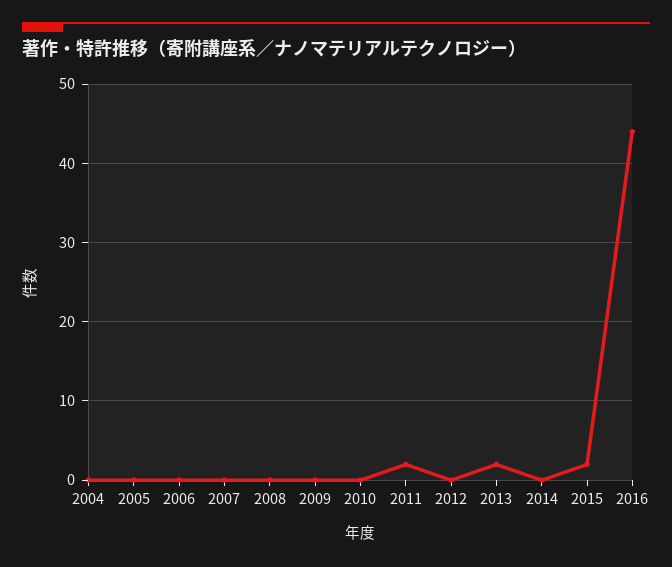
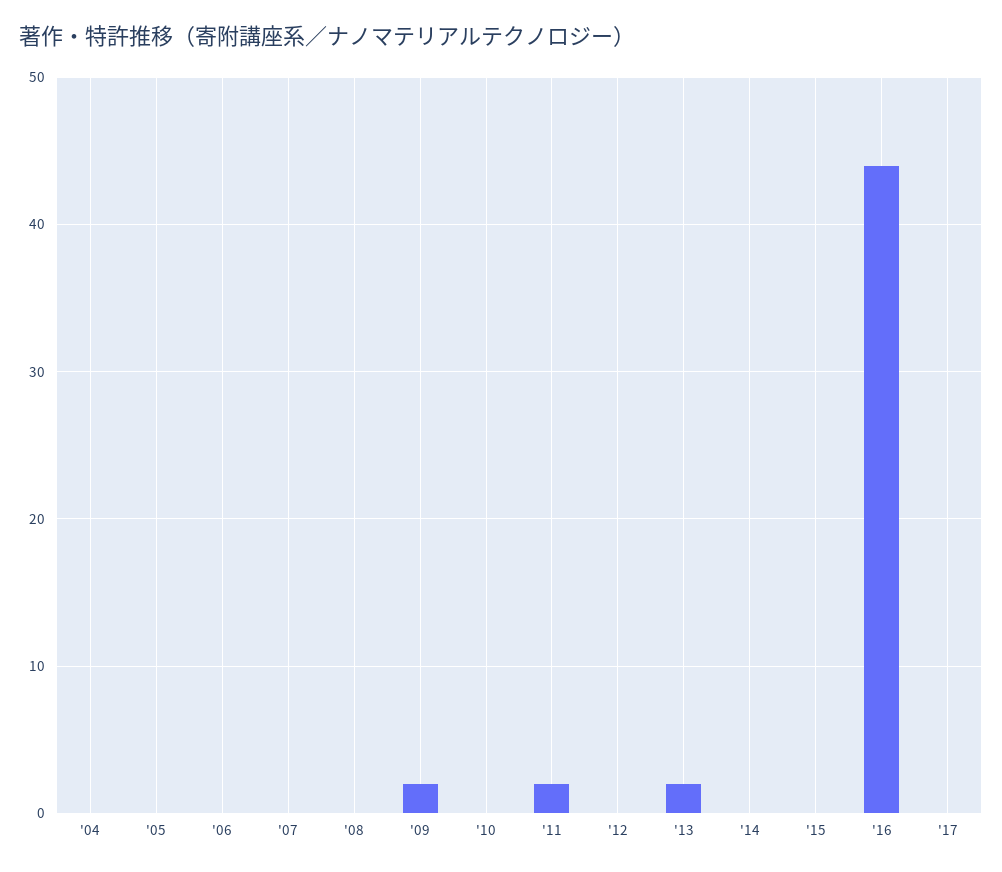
2009: 0 -> 2
2015: 2 -> 0
'17: none -> 0

